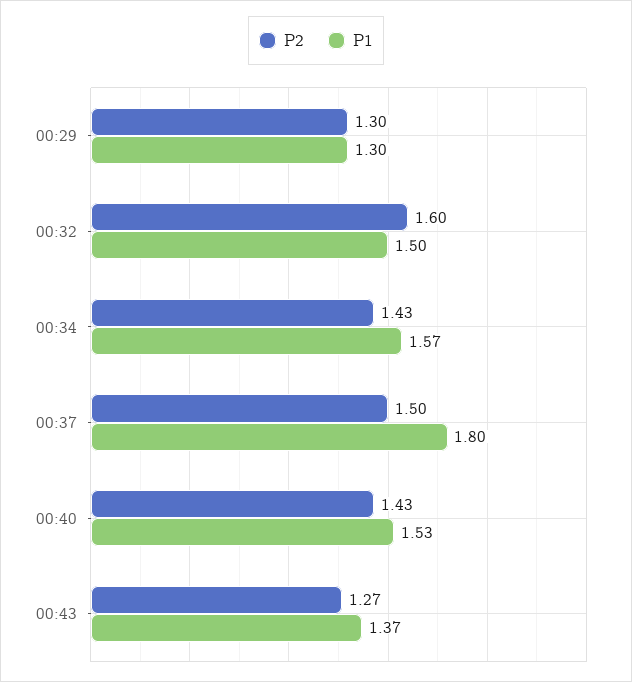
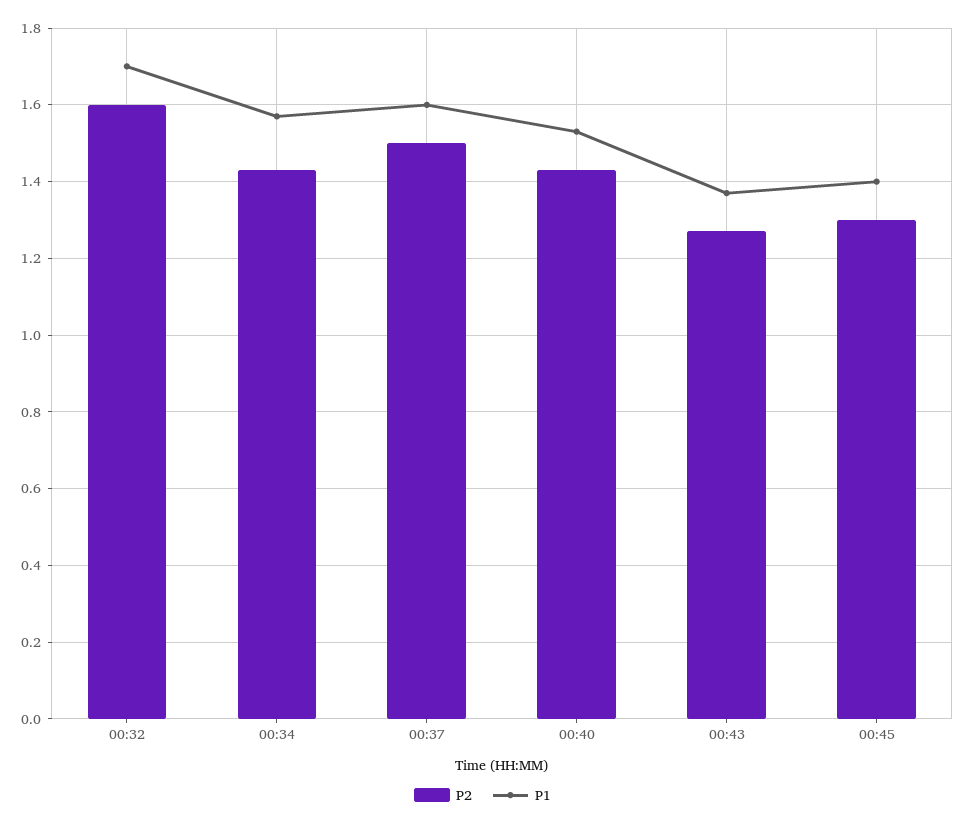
P2, 00:29: 1.3 -> none
P1, 00:29: 1.3 -> none
P1, 00:32: 1.5 -> 1.7
P1, 00:37: 1.8 -> 1.6
P2, 00:45: none -> 1.3
P1, 00:45: none -> 1.4

